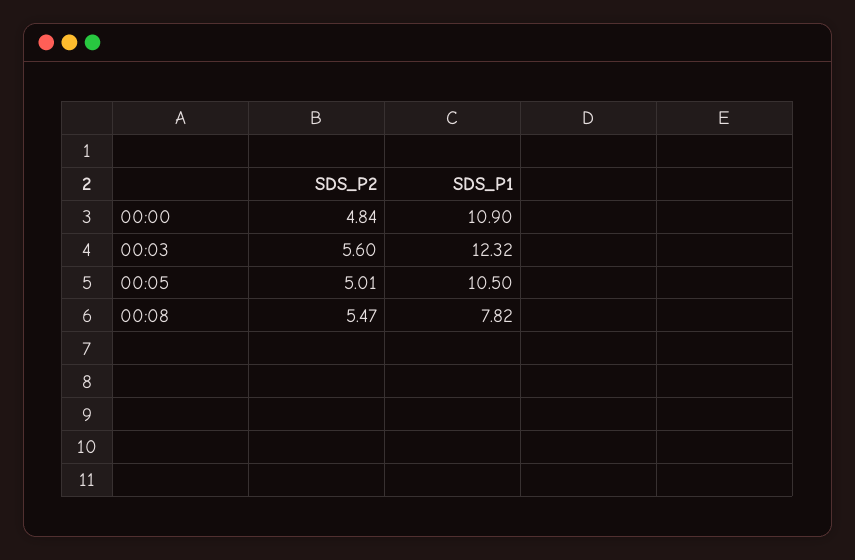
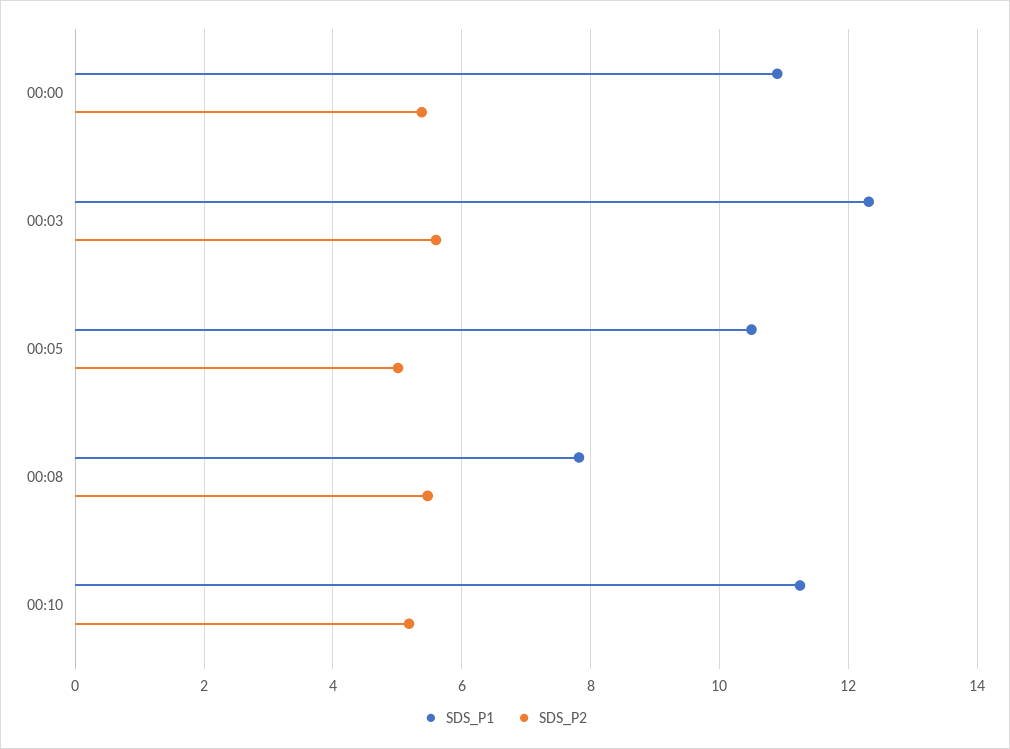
SDS_P2, 00:00: 4.84 -> 5.4
SDS_P1, 00:10: none -> 11.2
SDS_P2, 00:10: none -> 5.2

